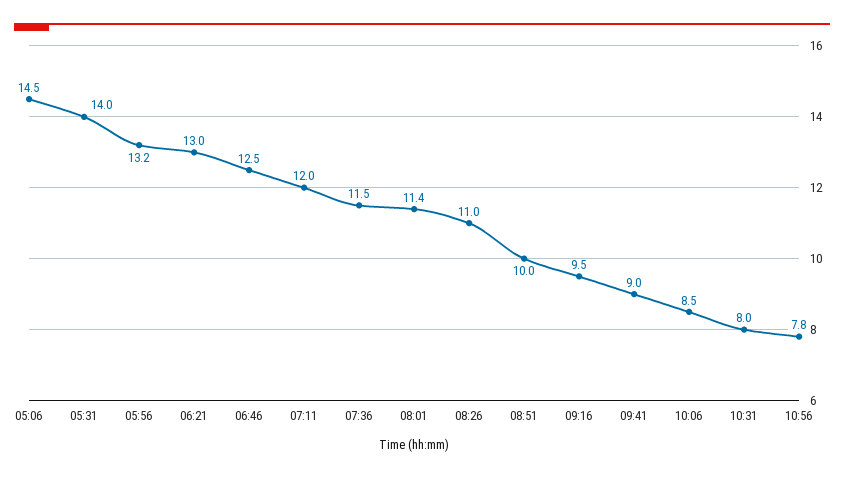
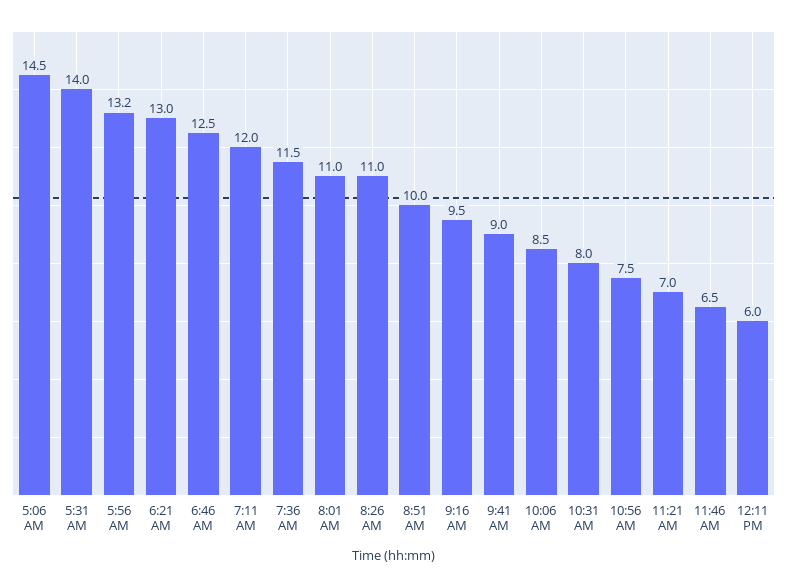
08:01: 11.4 -> 11
10:56: 7.8 -> 7.5
11:21 AM: none -> 7
11:46 AM: none -> 6.5
12:11 PM: none -> 6

